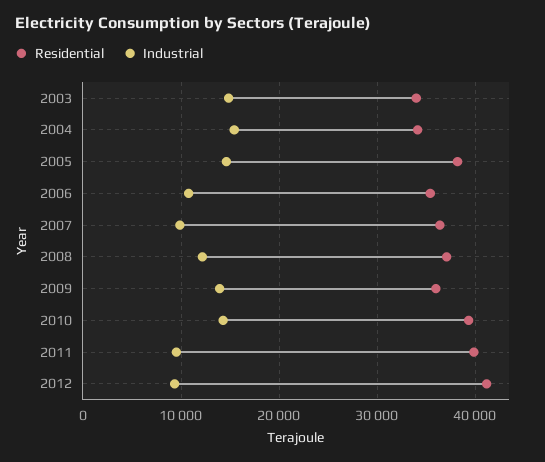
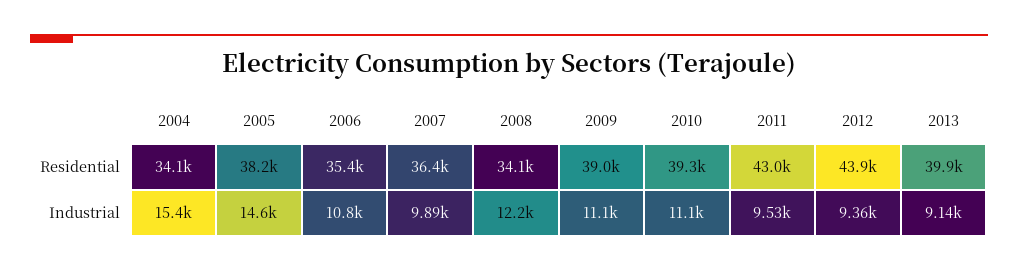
Residential, 2003: 34000 -> none
Industrial, 2003: 15000 -> none
Residential, 2008: 37000 -> 34100
Residential, 2009: 36000 -> 39000
Industrial, 2009: 14000 -> 11100
Industrial, 2010: 14000 -> 11100
Residential, 2011: 40000 -> 43000
Residential, 2012: 41000 -> 43900
Residential, 2013: none -> 39900
Industrial, 2013: none -> 9140

